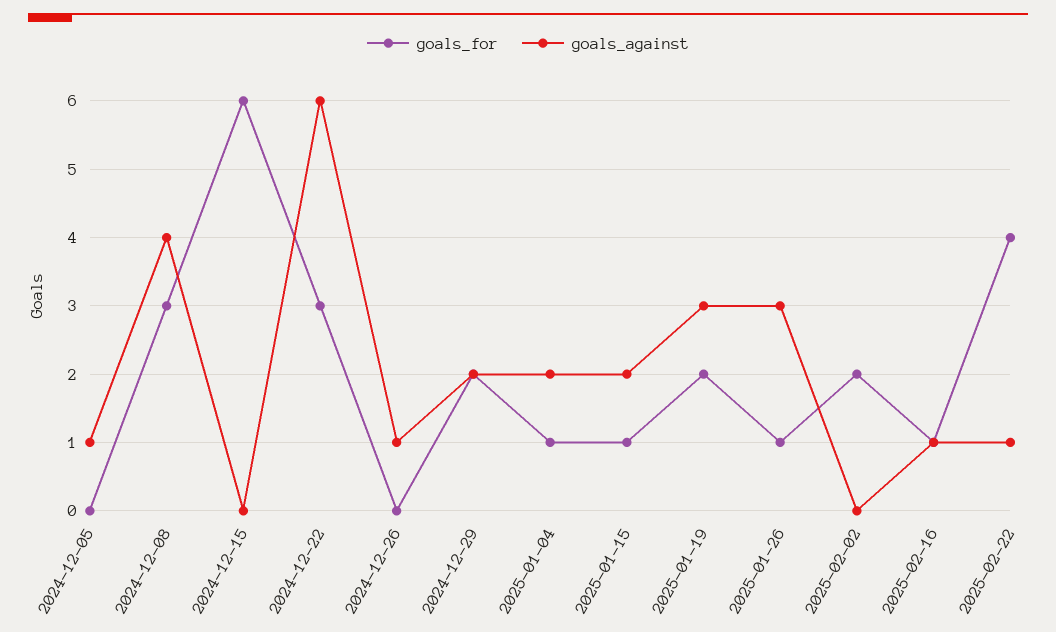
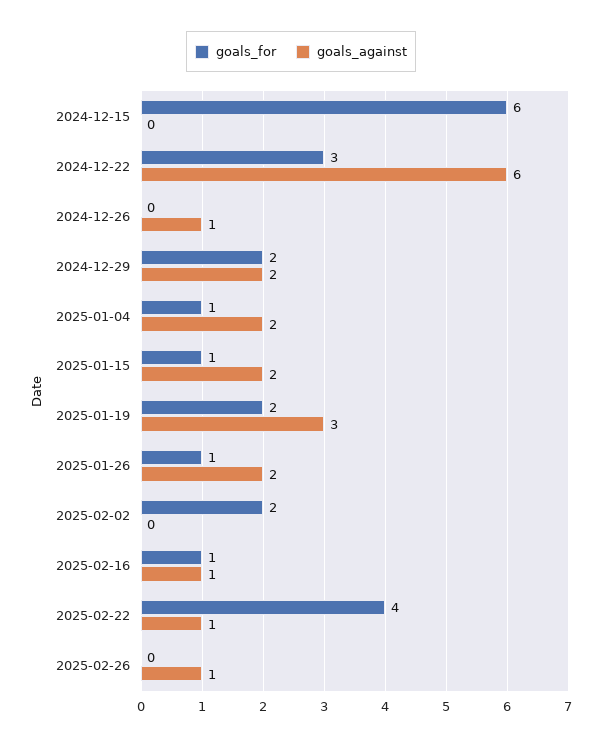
goals_for, 2024-12-05: 0 -> none
goals_against, 2024-12-05: 1 -> none
goals_for, 2024-12-08: 3 -> none
goals_against, 2024-12-08: 4 -> none
goals_against, 2025-01-26: 3 -> 2
goals_for, 2025-02-26: none -> 0
goals_against, 2025-02-26: none -> 1

